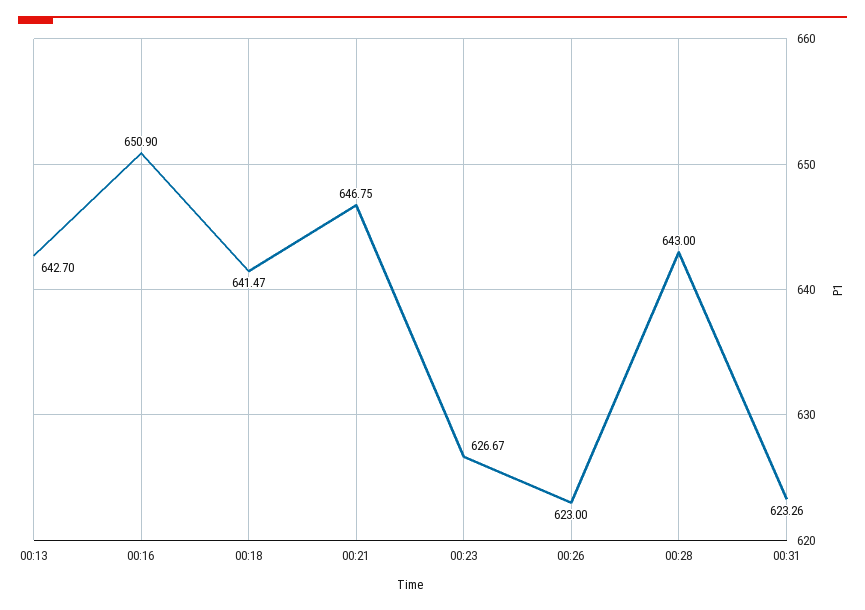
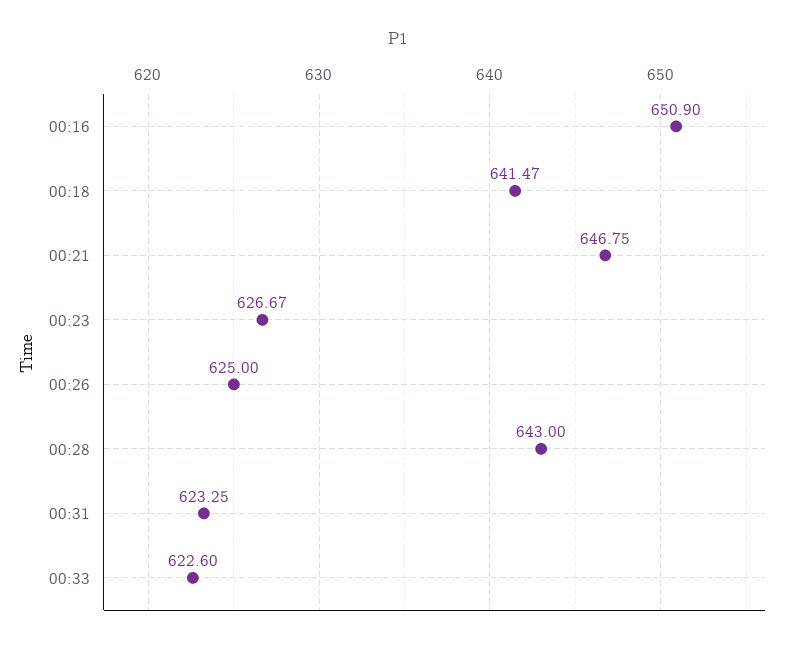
00:13: 642.7 -> none
00:26: 623 -> 625
00:31: 623.26 -> 623.25
00:33: none -> 622.6

